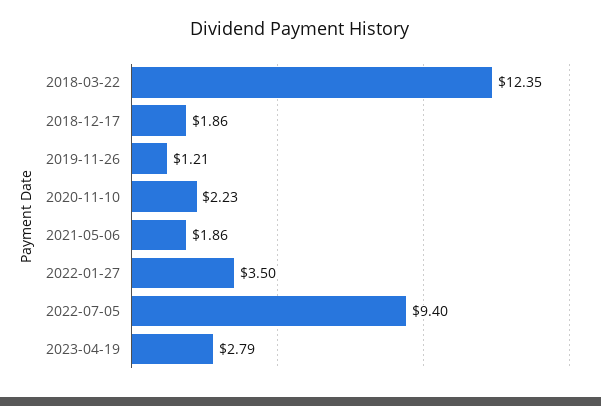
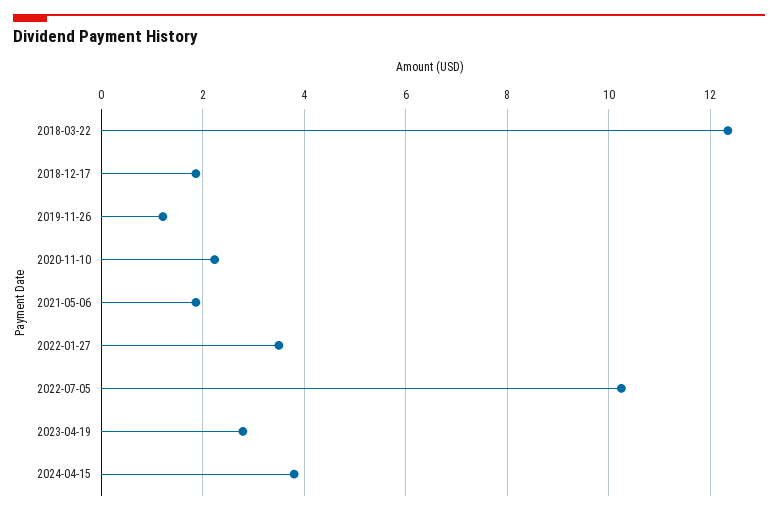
2022-07-05: 9.4 -> 10.2
2024-04-15: none -> 3.8

